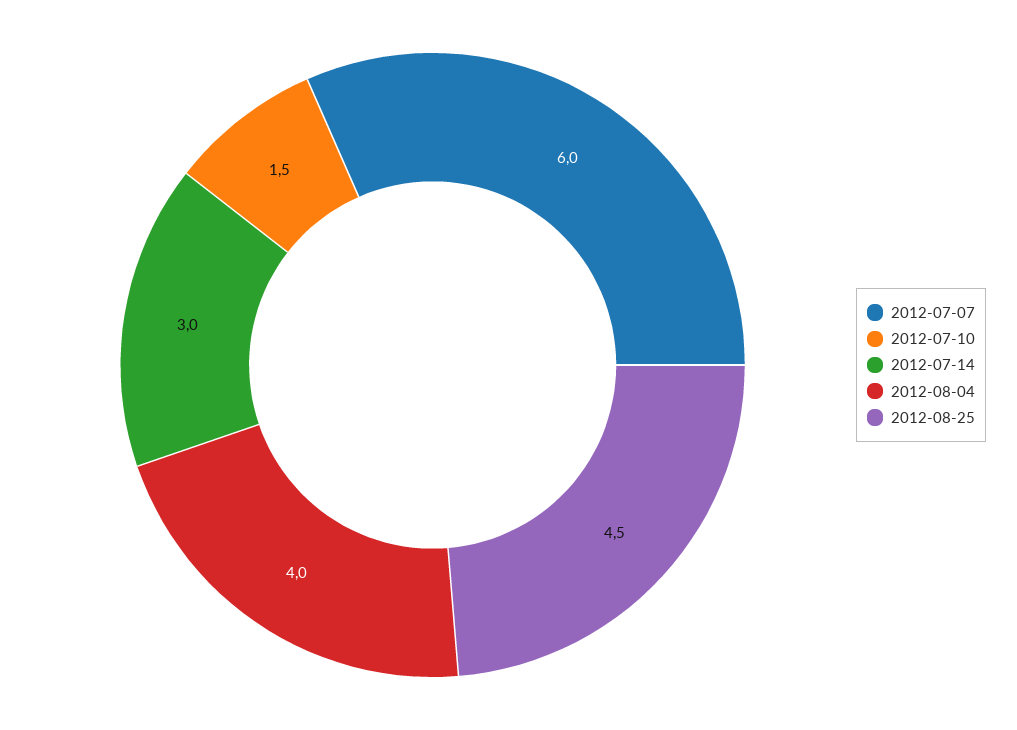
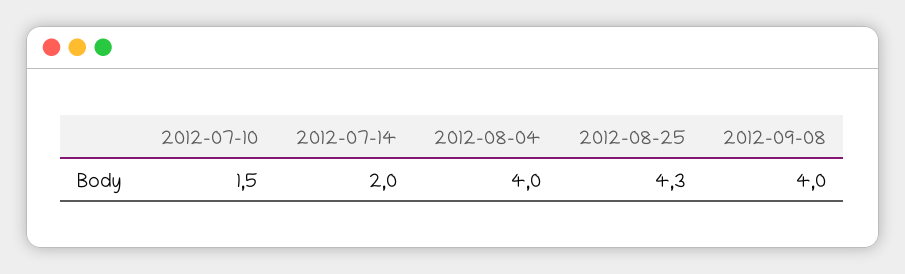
2012-07-07: 6 -> none
2012-07-14: 3 -> 2
2012-08-25: 4.5 -> 4.3
2012-09-08: none -> 4

